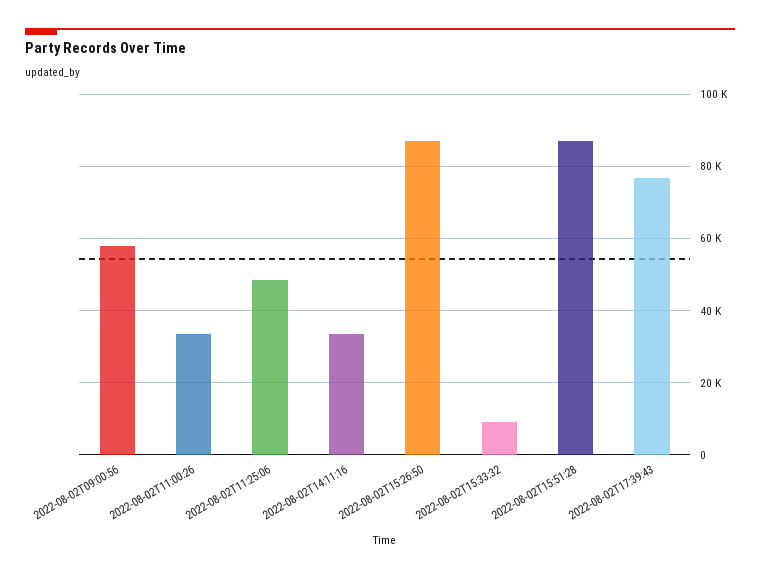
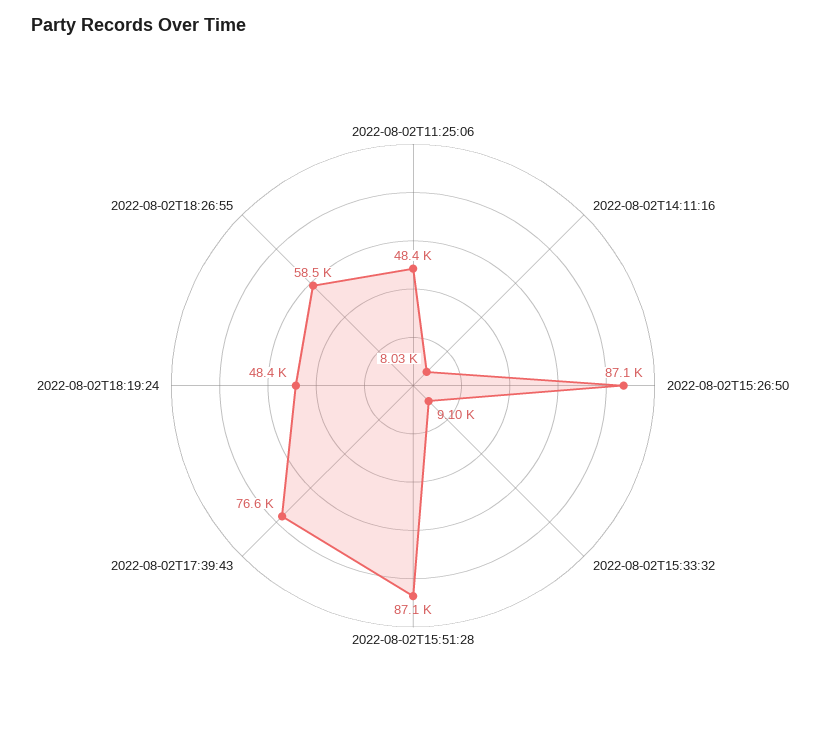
2022-08-02T09:00:56: 58000 -> none
2022-08-02T11:00:26: 34000 -> none
2022-08-02T14:11:16: 34000 -> 8030
2022-08-02T18:19:24: none -> 48400
2022-08-02T18:26:55: none -> 58500

